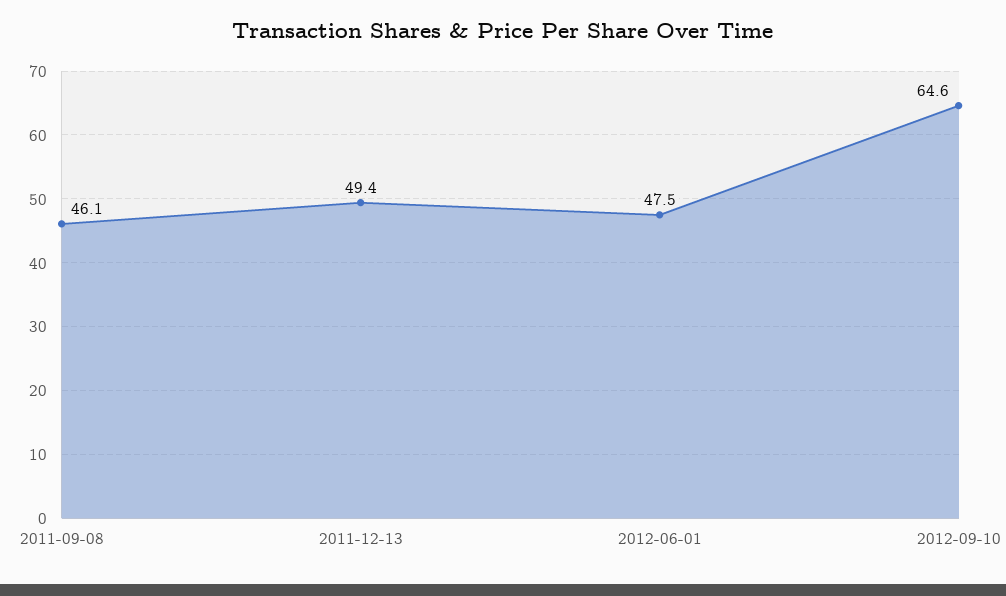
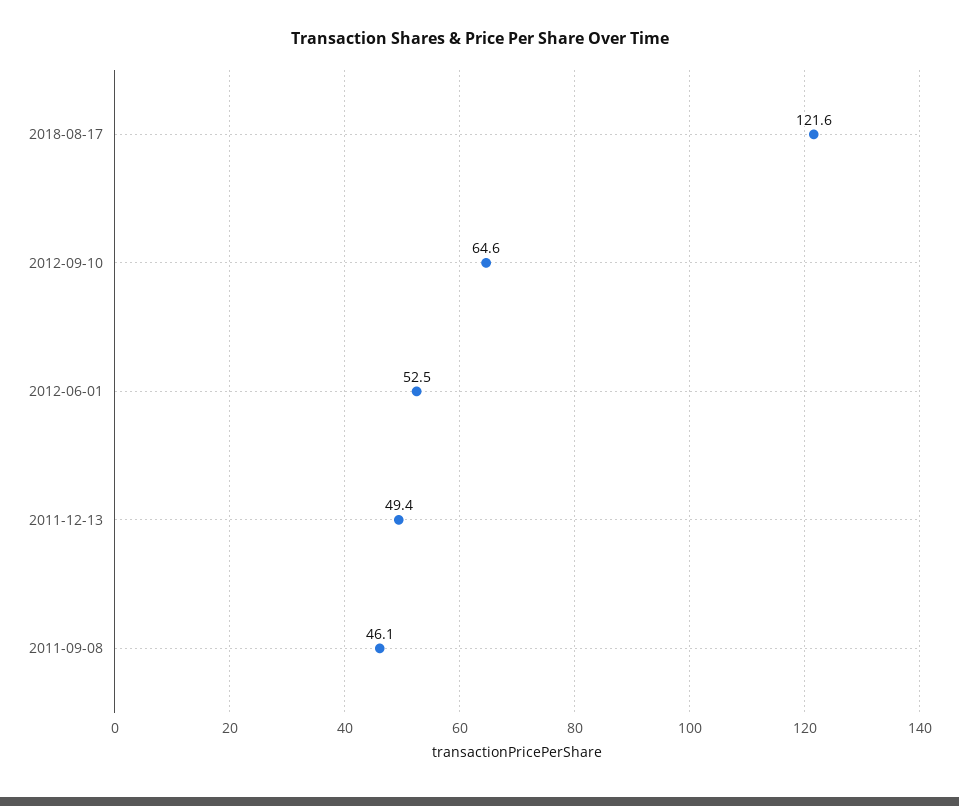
2012-06-01: 47.5 -> 52.5
2018-08-17: none -> 121.6

